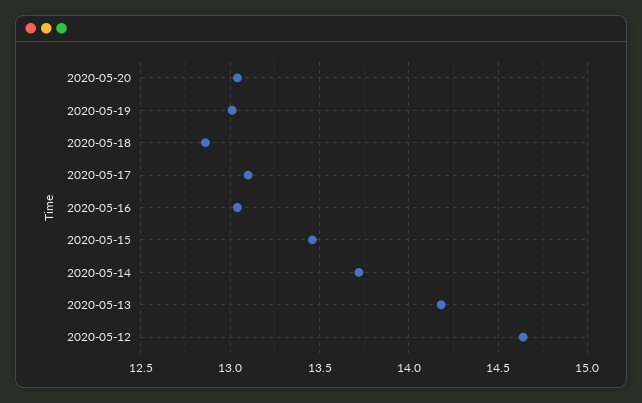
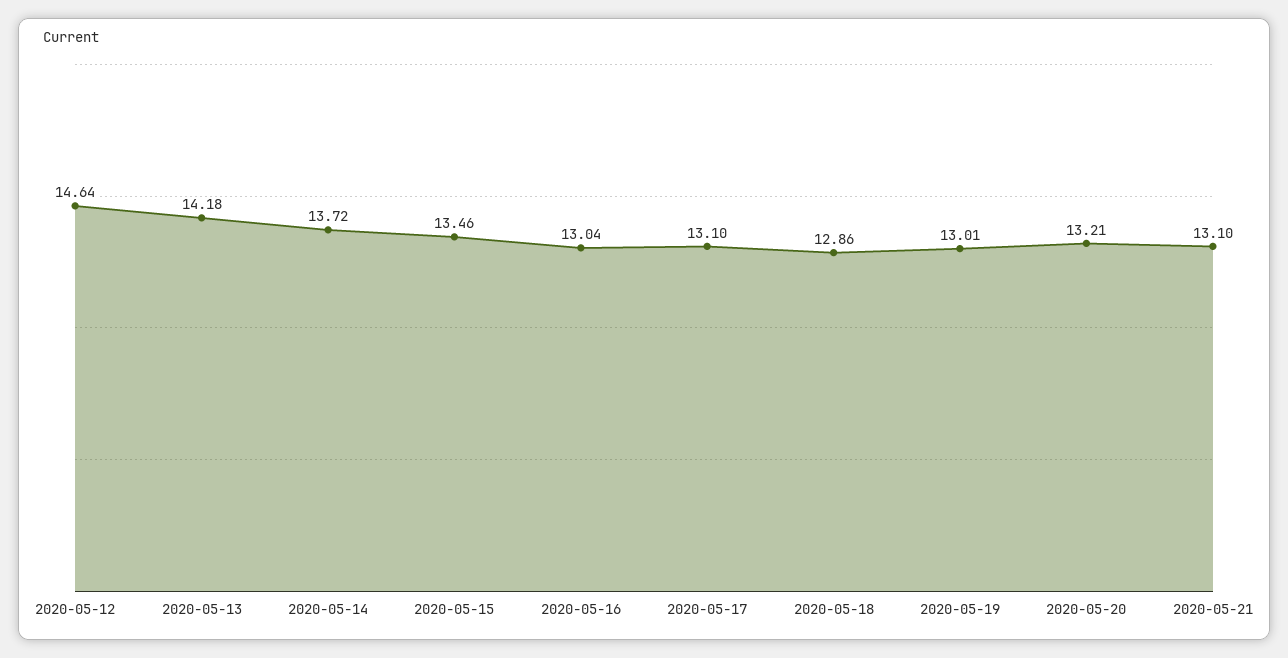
2020-05-20: 13.05 -> 13.21
2020-05-21: none -> 13.1

